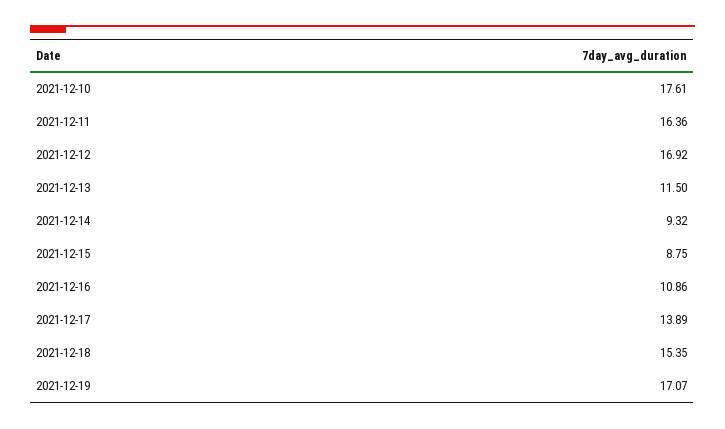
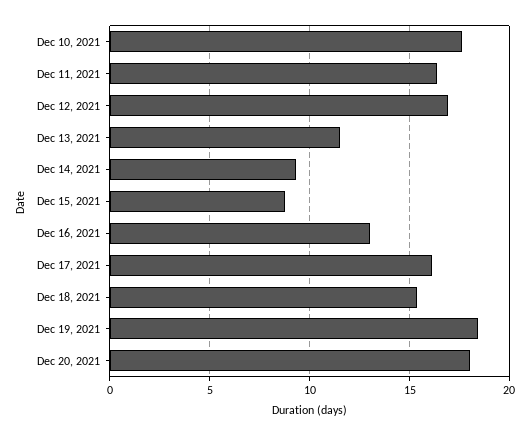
2021-12-16: 10.86 -> 13
2021-12-17: 13.89 -> 16
2021-12-19: 17.07 -> 18.5
Dec 20, 2021: none -> 18

